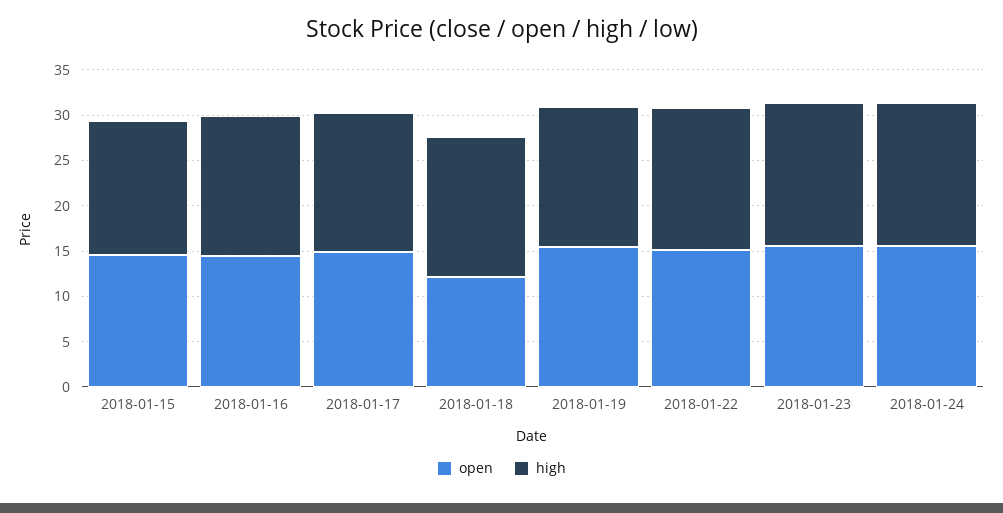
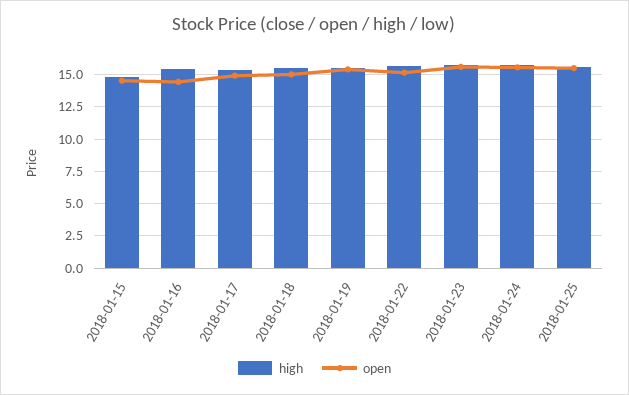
open, 2018-01-18: 12 -> 15
high, 2018-01-25: none -> 15.5
open, 2018-01-25: none -> 15.5

